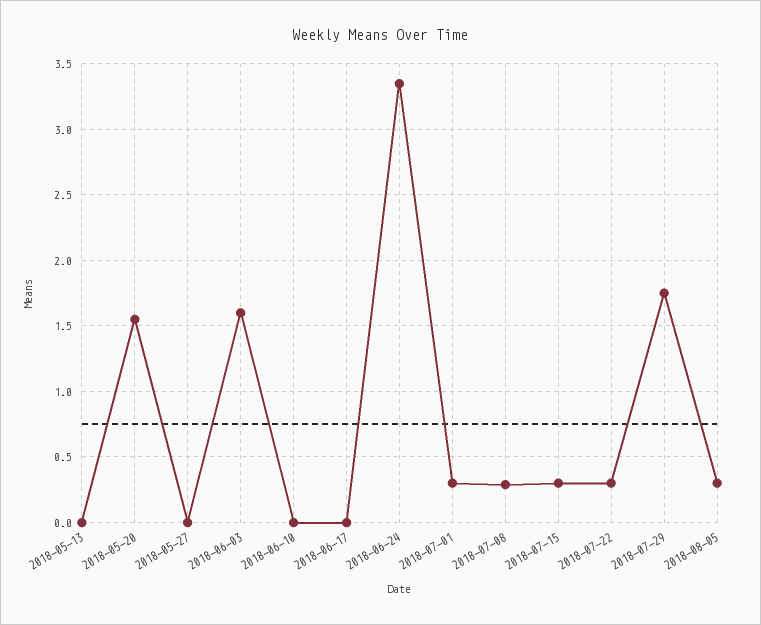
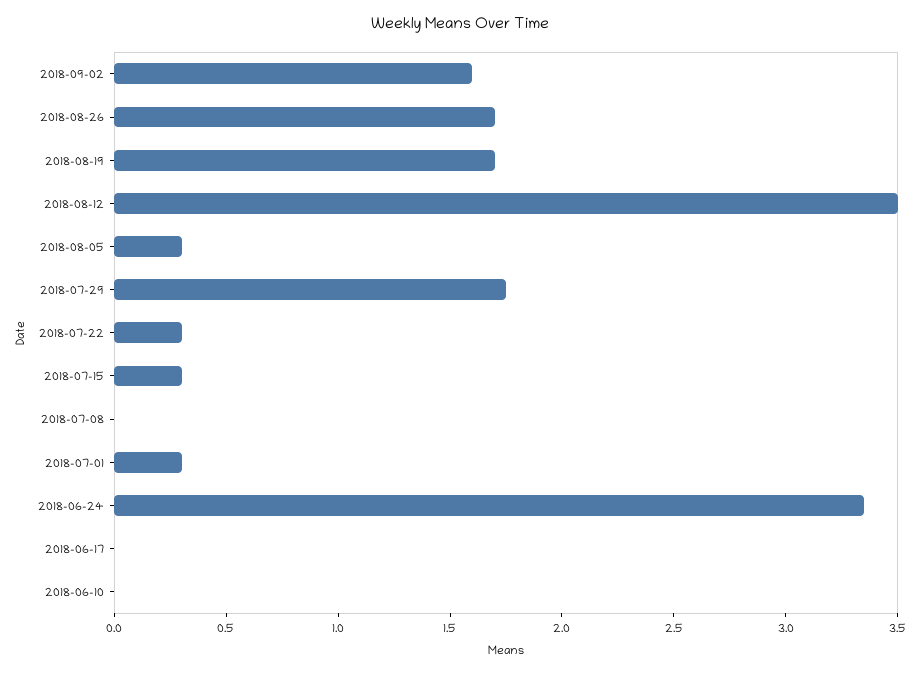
2018-05-13: 0 -> none
2018-05-20: 1.55 -> none
2018-05-27: 0 -> none
2018-06-03: 1.6 -> none
2018-07-08: 0.3 -> 0
2018-09-02: none -> 1.6
2018-08-26: none -> 1.7
2018-08-19: none -> 1.7
2018-08-12: none -> 3.5

